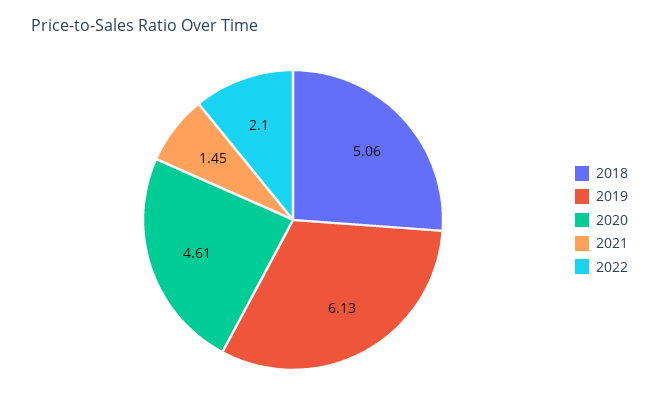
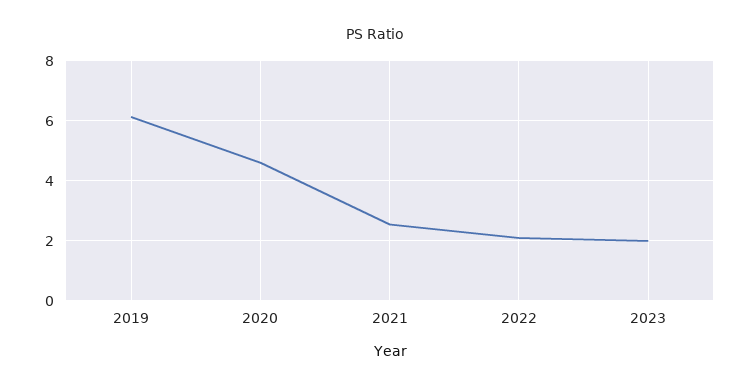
2018: 5.06 -> none
2021: 1.45 -> 2.6
2023: none -> 2

